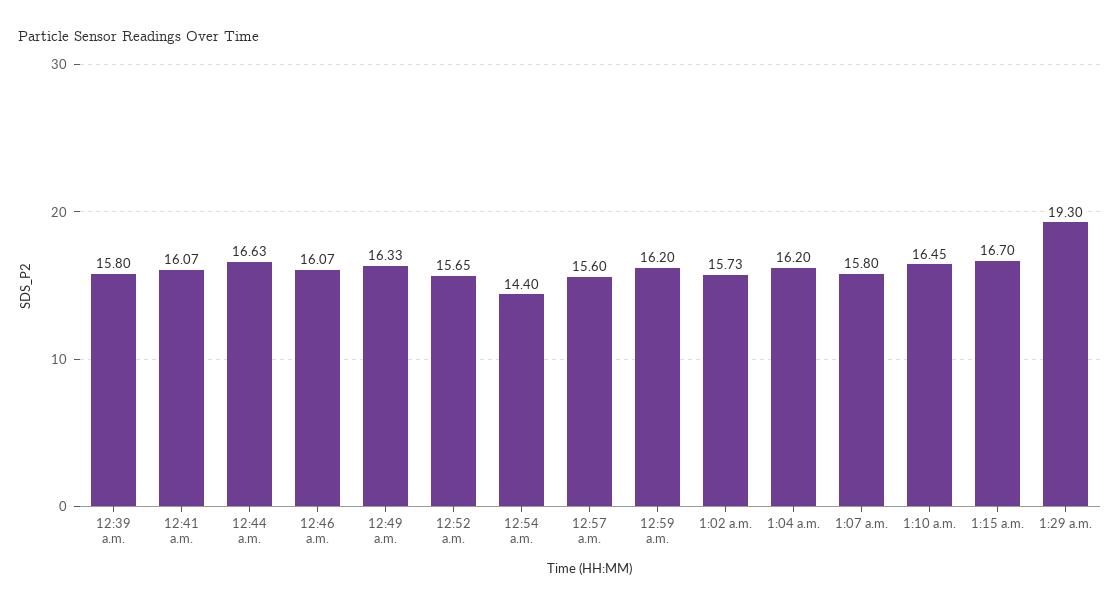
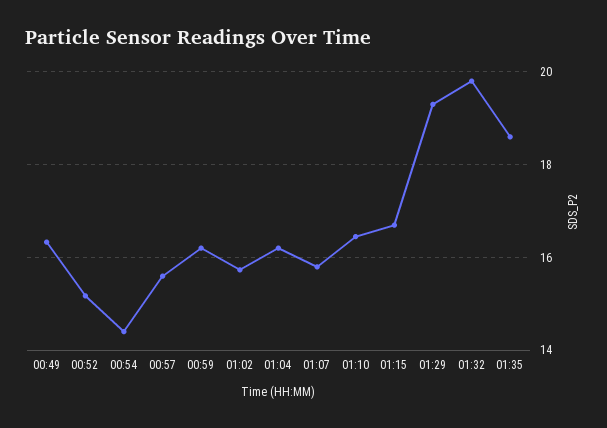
12:39 a.m.: 15.8 -> none
12:41 a.m.: 16.07 -> none
12:44 a.m.: 16.63 -> none
12:46 a.m.: 16.07 -> none
12:52 a.m.: 15.65 -> 15.2
01:32: none -> 19.8
01:35: none -> 18.6

